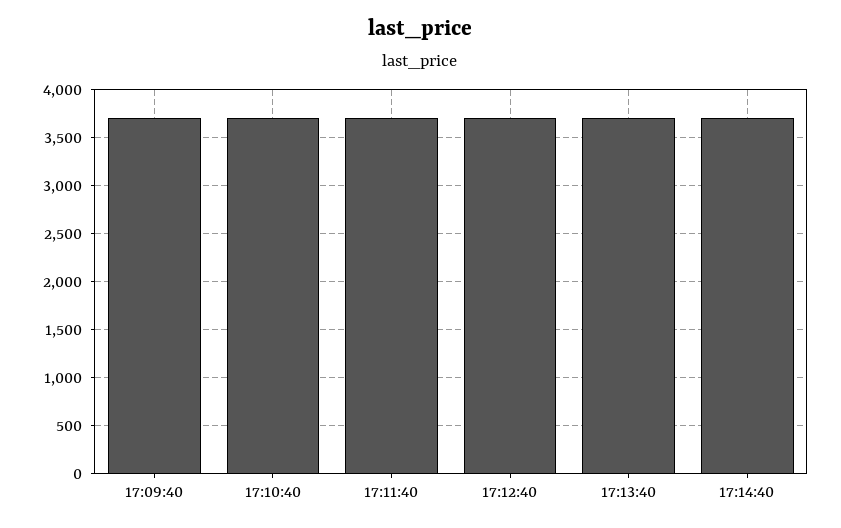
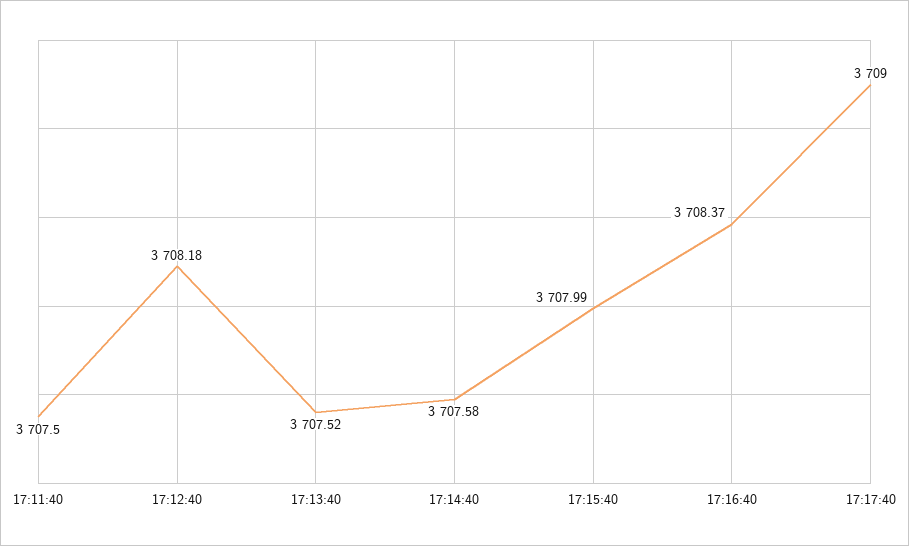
17:09:40: 3700 -> none
17:10:40: 3700 -> none
17:15:40: none -> 3707.99
17:16:40: none -> 3708.37
17:17:40: none -> 3709

